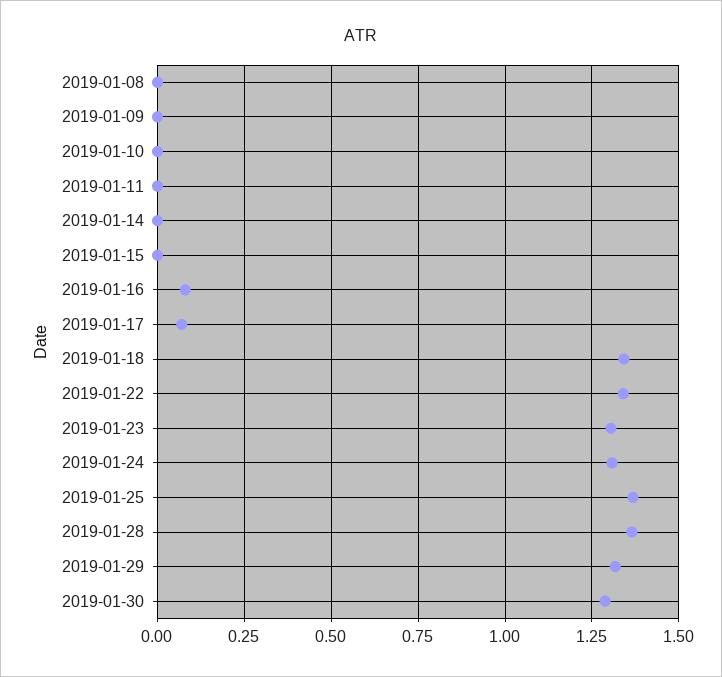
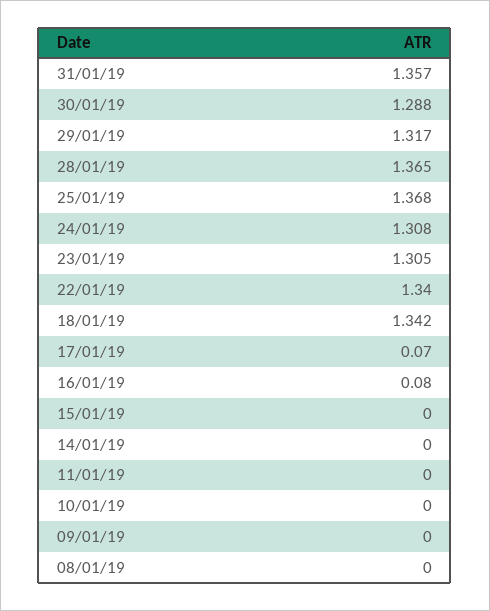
31/01/19: none -> 1.357

